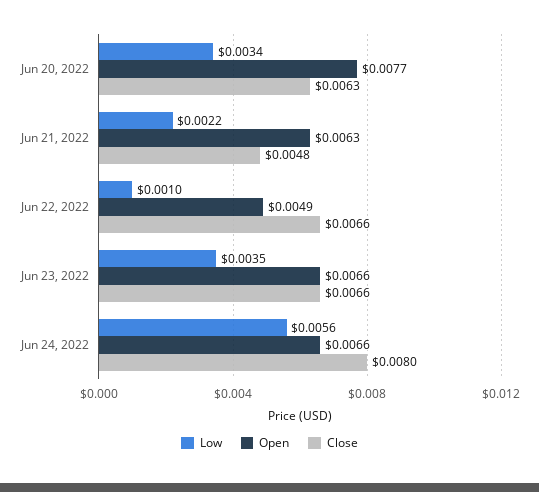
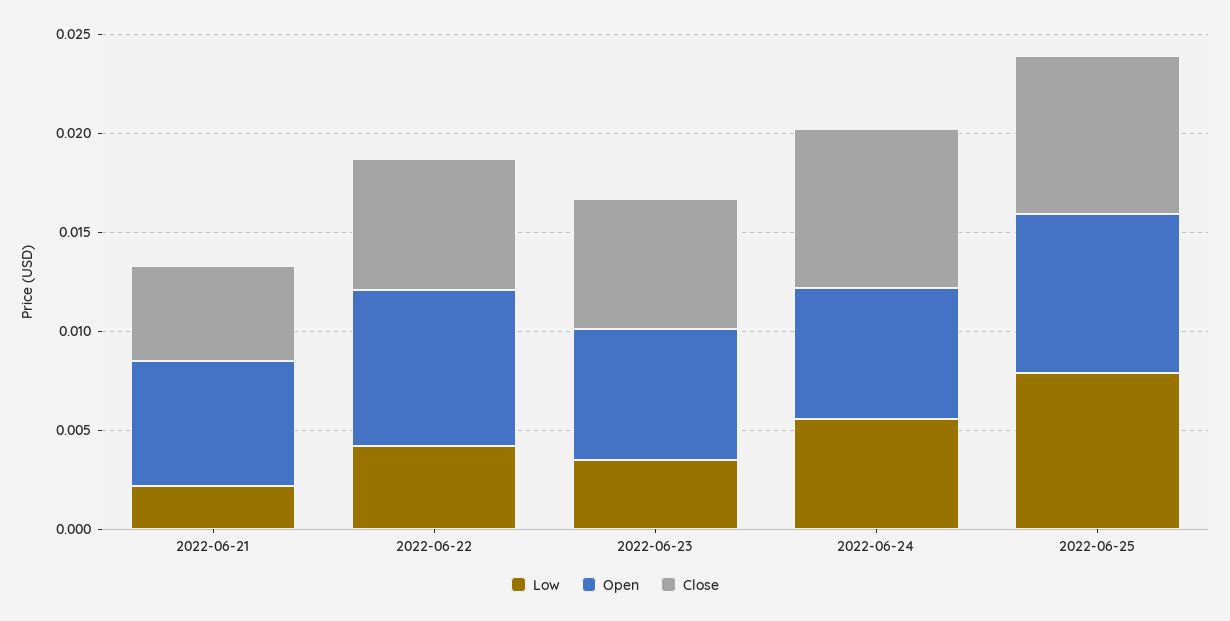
Low, Jun 20, 2022: 0.0034 -> none
Open, Jun 20, 2022: 0.0077 -> none
Close, Jun 20, 2022: 0.0063 -> none
Low, Jun 22, 2022: 0.001 -> 0.004
Open, Jun 22, 2022: 0.0049 -> 0.008
Low, 2022-06-25: none -> 0.008
Open, 2022-06-25: none -> 0.008
Close, 2022-06-25: none -> 0.008

